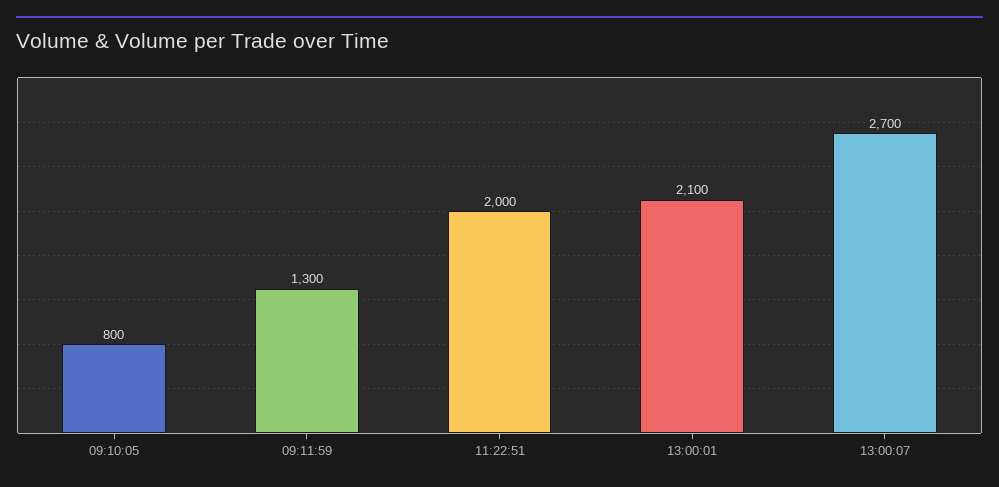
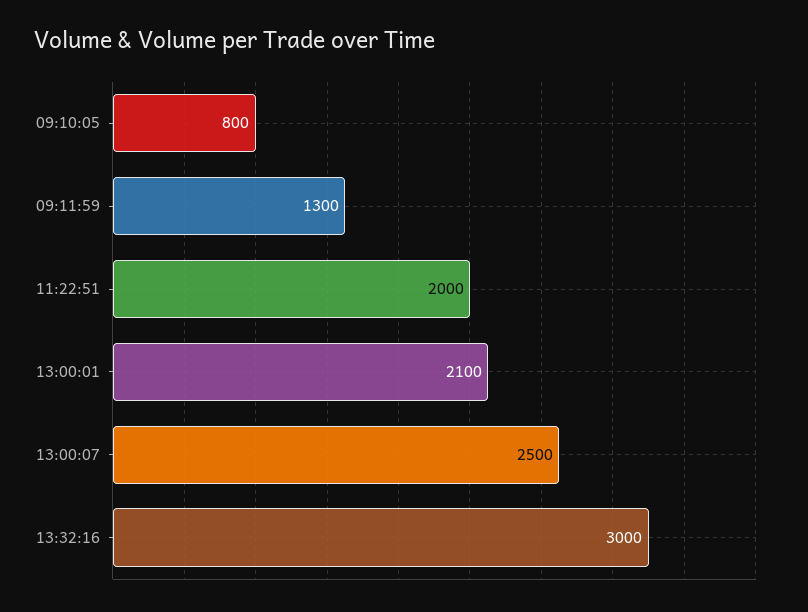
13:00:07: 2700 -> 2500
13:32:16: none -> 3000

